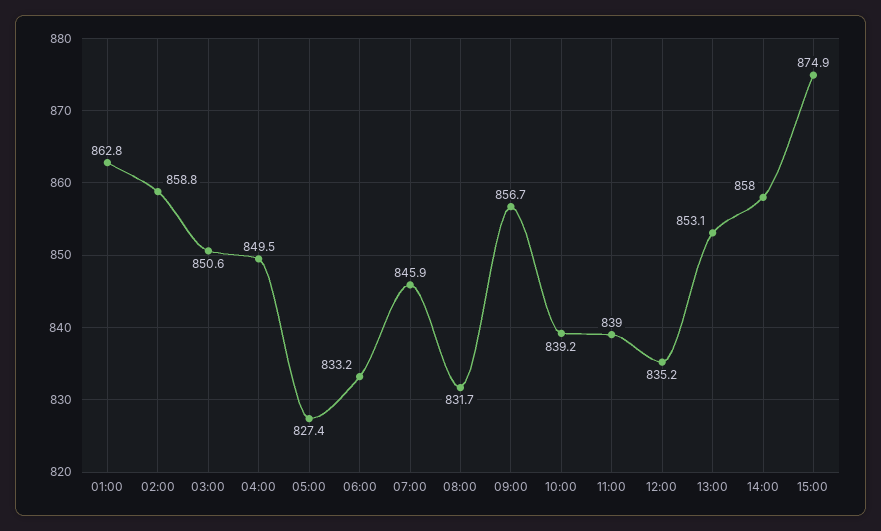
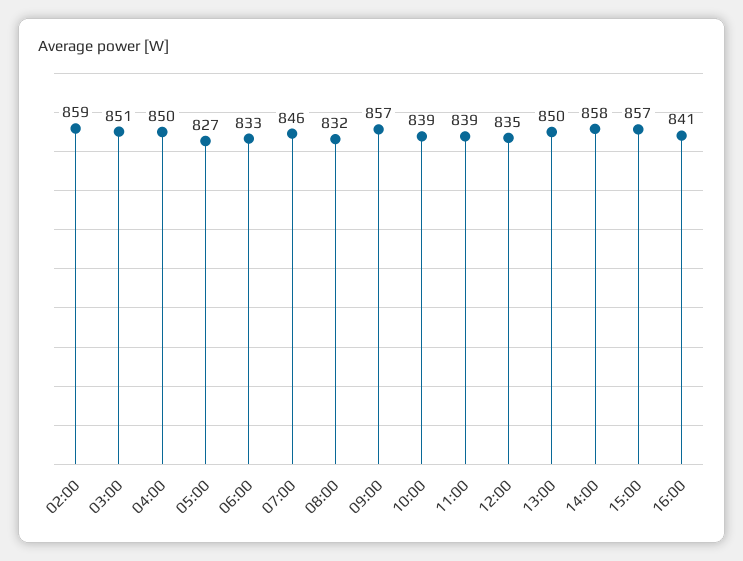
01:00: 862.8 -> none
13:00: 853.1 -> 850
15:00: 874.9 -> 857
16:00: none -> 841

